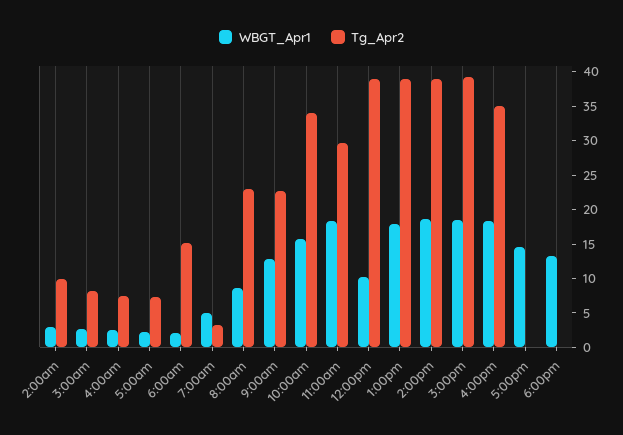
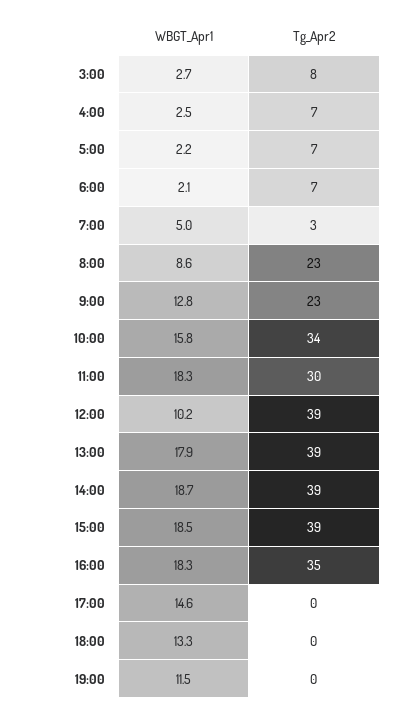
WBGT_Apr1, 2:00am: 2.5 -> none
Tg_Apr2, 2:00am: 10 -> none
Tg_Apr2, 6:00am: 15 -> 7
WBGT_Apr1, 19:00: none -> 11.5
Tg_Apr2, 19:00: none -> 0

